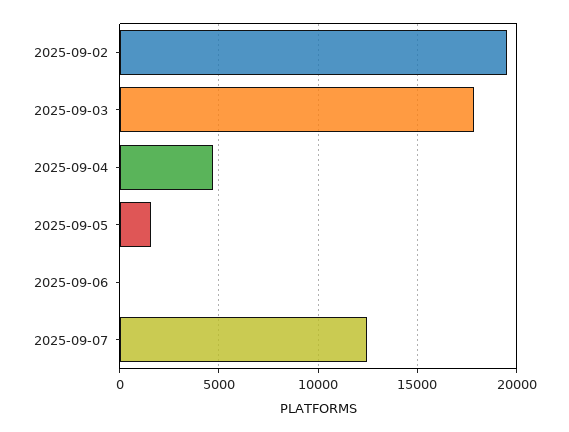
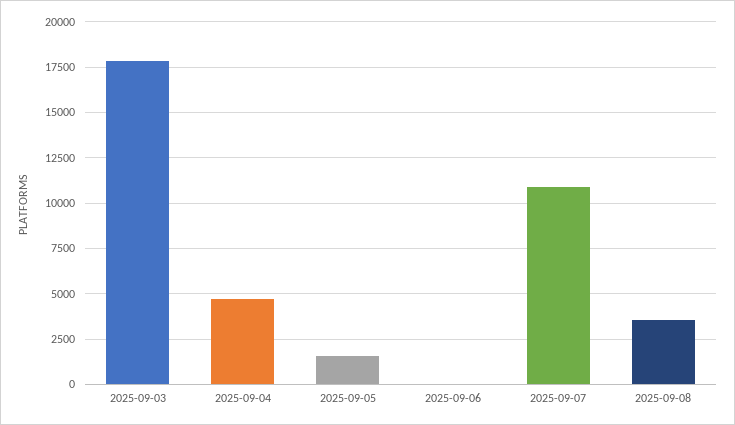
2025-09-02: 19500 -> none
2025-09-07: 12500 -> 11000
2025-09-08: none -> 3500

